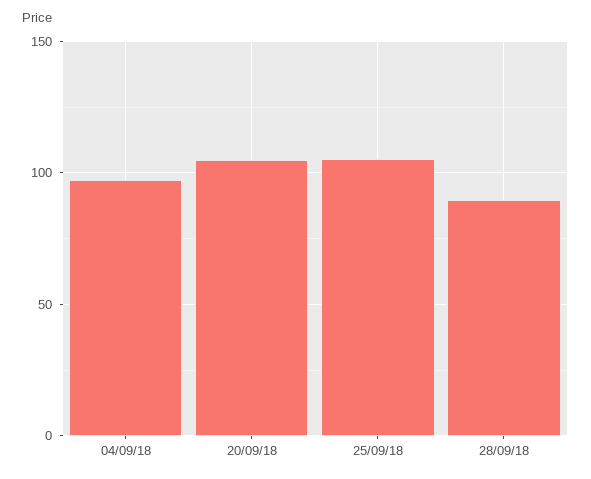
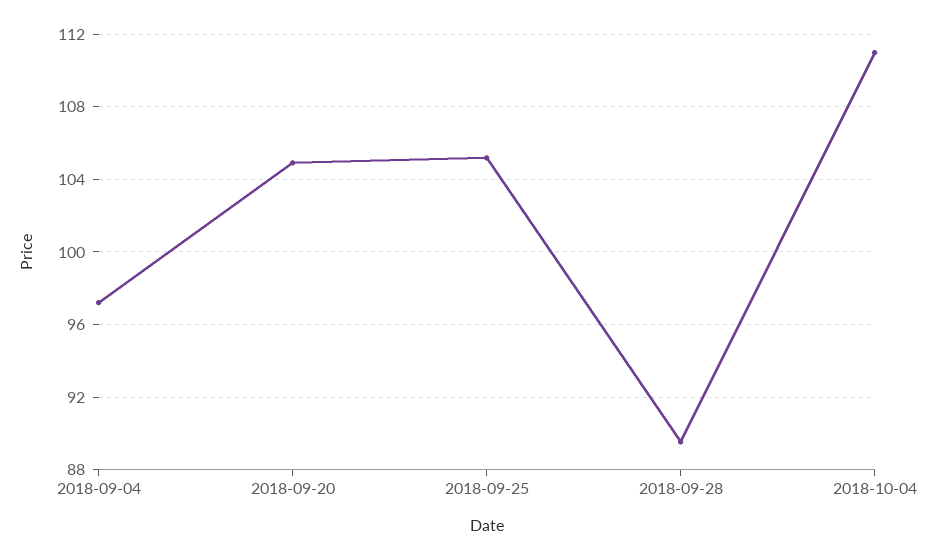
2018-10-04: none -> 111

